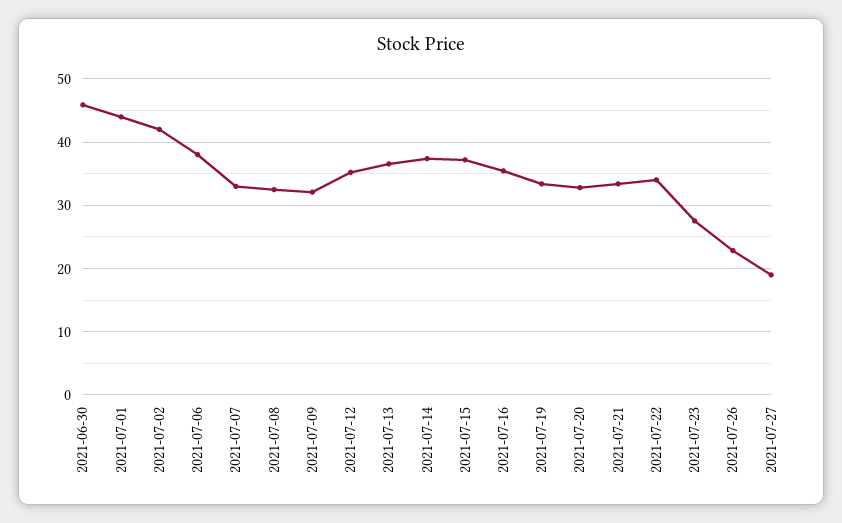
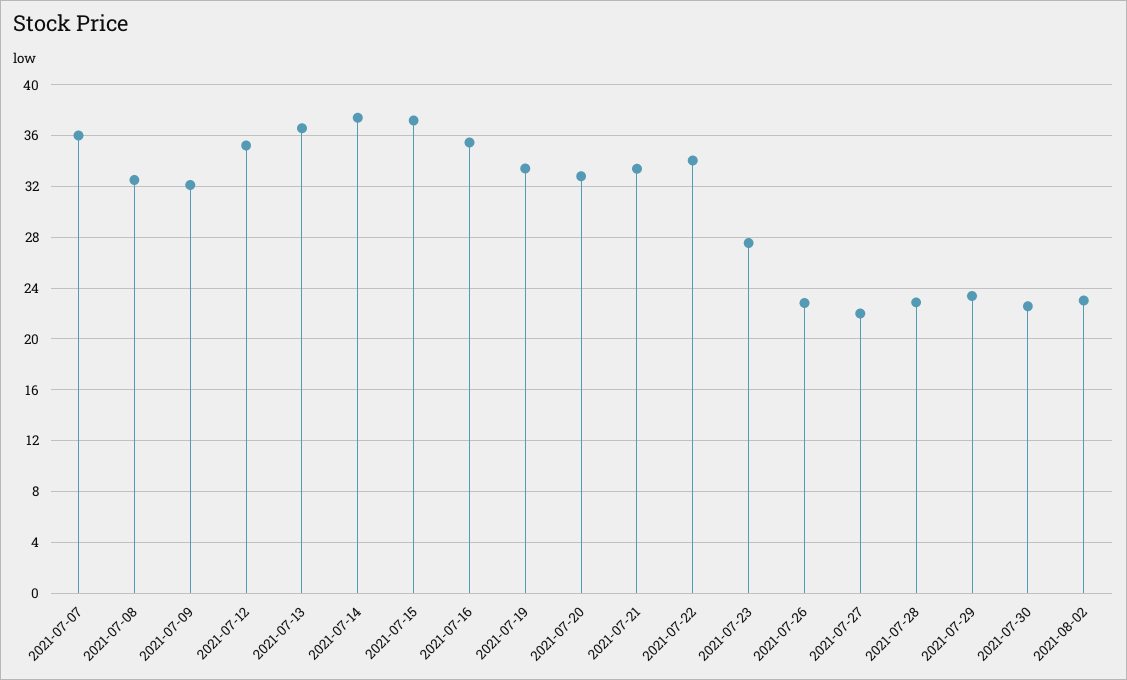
2021-06-30: 46 -> none
2021-07-01: 44 -> none
2021-07-02: 42 -> none
2021-07-06: 38 -> none
2021-07-07: 33 -> 36
2021-07-27: 19 -> 22
2021-07-28: none -> 23
2021-07-29: none -> 23.5
2021-07-30: none -> 22.5
2021-08-02: none -> 23

